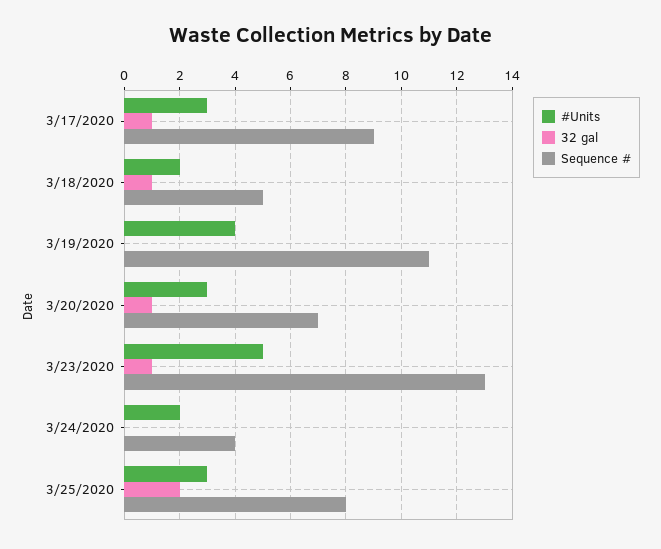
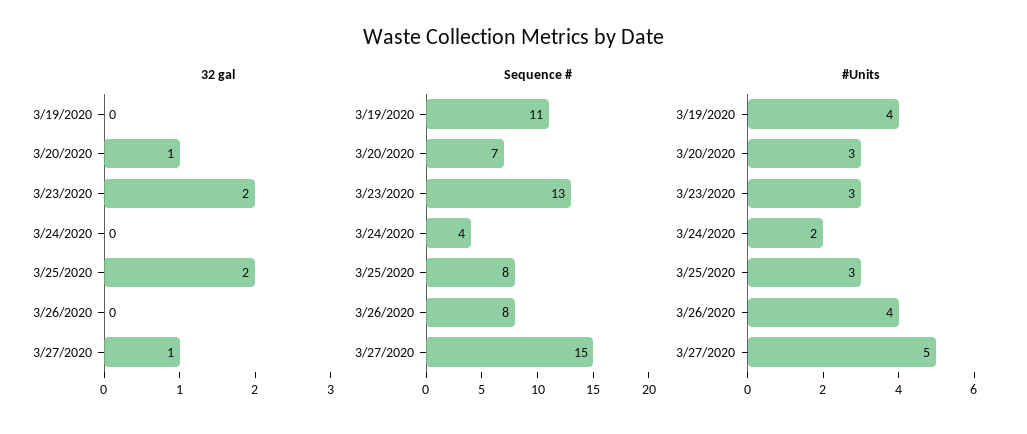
#Units, 3/17/2020: 3 -> none
32 gal, 3/17/2020: 1 -> none
Sequence #, 3/17/2020: 9 -> none
#Units, 3/18/2020: 2 -> none
32 gal, 3/18/2020: 1 -> none
Sequence #, 3/18/2020: 5 -> none
#Units, 3/23/2020: 5 -> 3
32 gal, 3/23/2020: 1 -> 2
32 gal, 3/26/2020: none -> 0
32 gal, 3/27/2020: none -> 1
Sequence #, 3/26/2020: none -> 8
Sequence #, 3/27/2020: none -> 15
#Units, 3/26/2020: none -> 4
#Units, 3/27/2020: none -> 5

